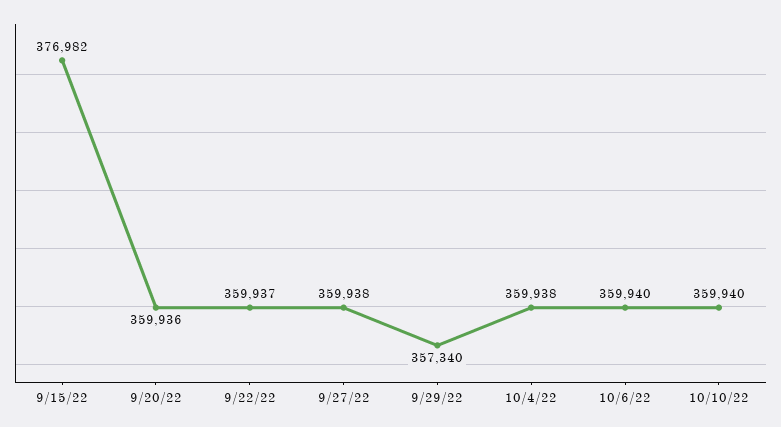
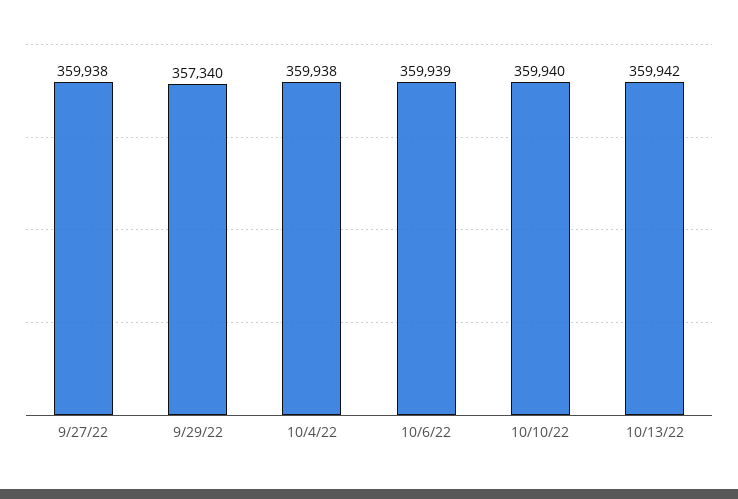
9/15/22: 376982 -> none
9/20/22: 359936 -> none
9/22/22: 359937 -> none
10/6/22: 359940 -> 359939
10/13/22: none -> 359942

